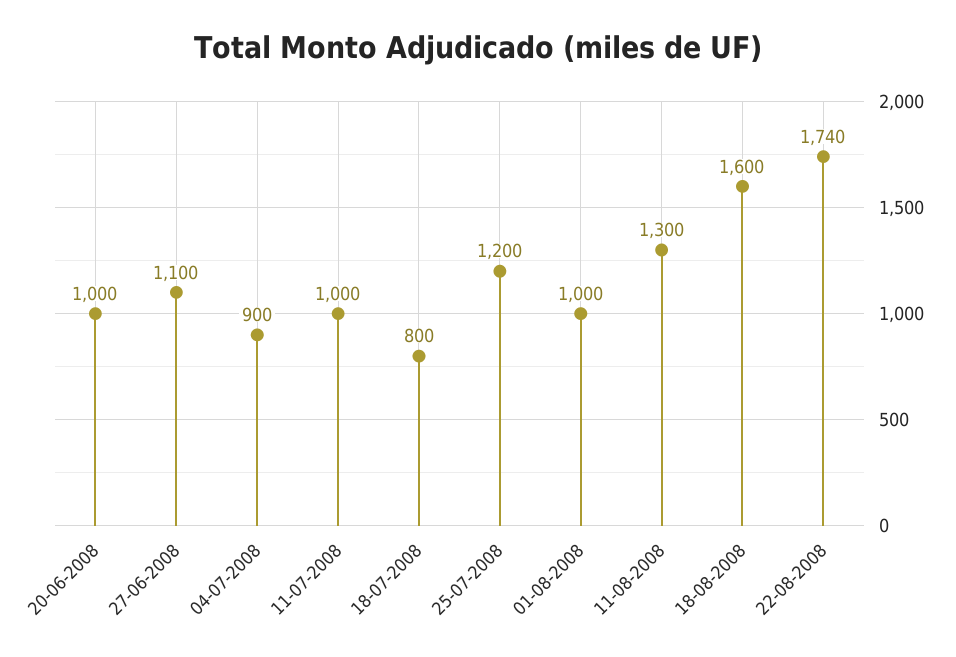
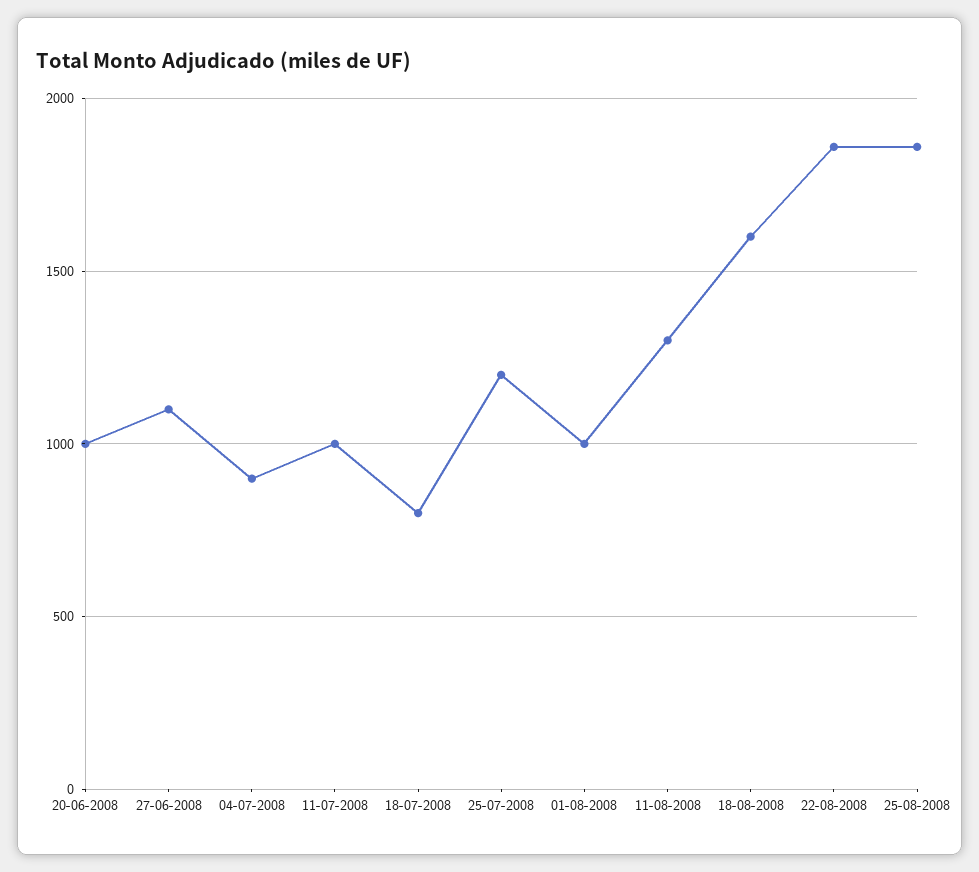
22-08-2008: 1740 -> 1850
25-08-2008: none -> 1850

